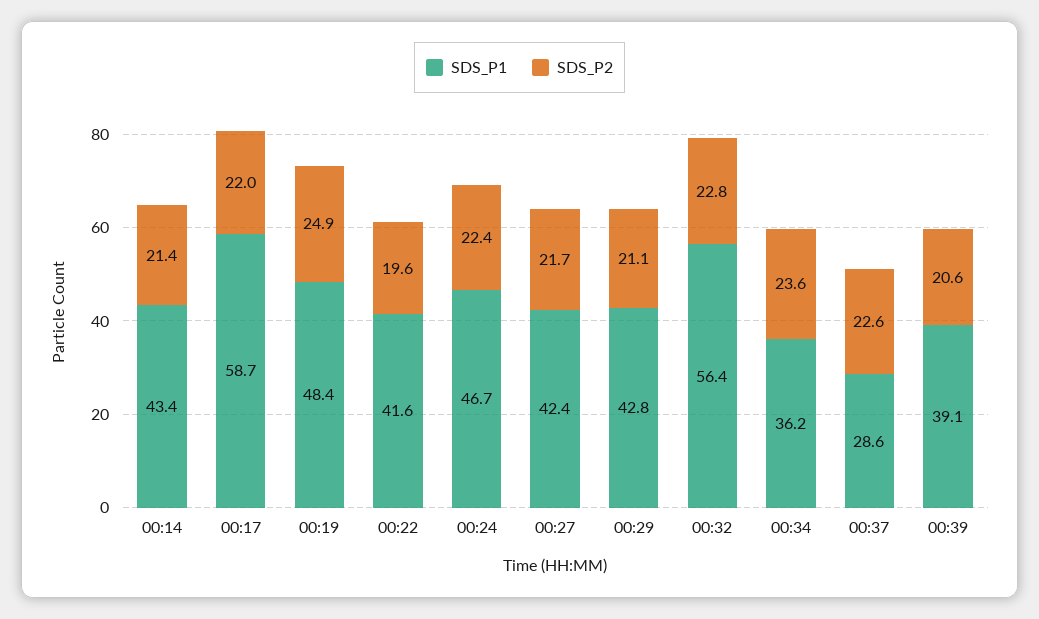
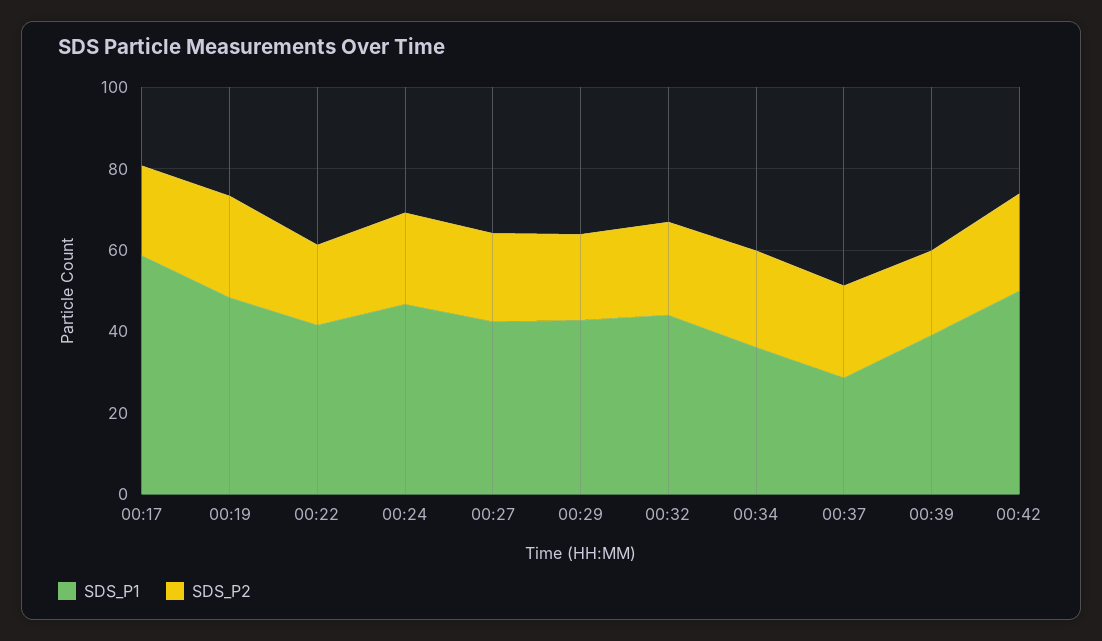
SDS_P1, 00:14: 43.4 -> none
SDS_P2, 00:14: 21.4 -> none
SDS_P1, 00:32: 56.4 -> 45
SDS_P1, 00:42: none -> 50
SDS_P2, 00:42: none -> 25

